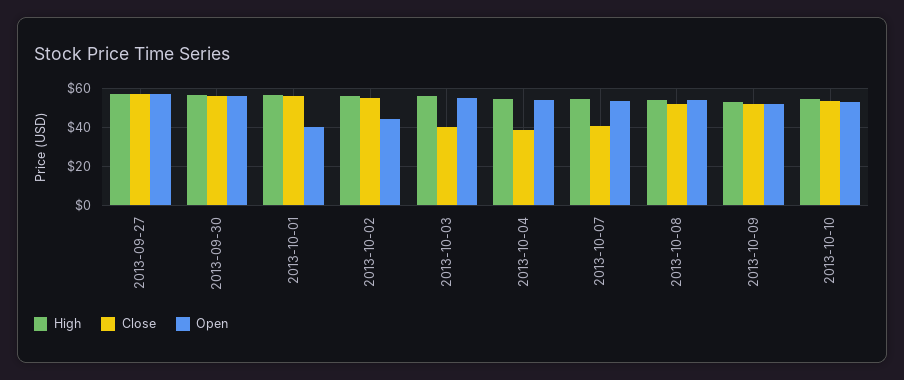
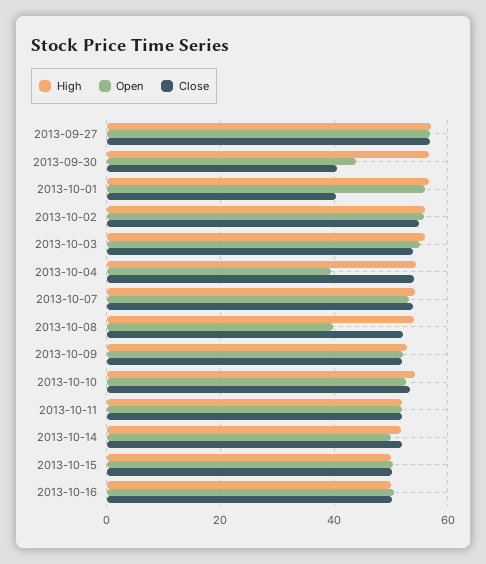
Close, 2013-09-30: 55 -> 40
Open, 2013-09-30: 55 -> 44
Close, 2013-10-01: 55 -> 40
Open, 2013-10-01: 40 -> 56
Open, 2013-10-02: 45 -> 56
Close, 2013-10-03: 40 -> 54
Close, 2013-10-04: 40 -> 54
Open, 2013-10-04: 55 -> 40
Close, 2013-10-07: 40 -> 54
Open, 2013-10-08: 55 -> 40
High, 2013-10-11: none -> 52
Open, 2013-10-11: none -> 52
Close, 2013-10-11: none -> 52
High, 2013-10-14: none -> 52
Open, 2013-10-14: none -> 50
Close, 2013-10-14: none -> 52
High, 2013-10-15: none -> 50
Open, 2013-10-15: none -> 50
Close, 2013-10-15: none -> 50
High, 2013-10-16: none -> 50
Open, 2013-10-16: none -> 50
Close, 2013-10-16: none -> 50

